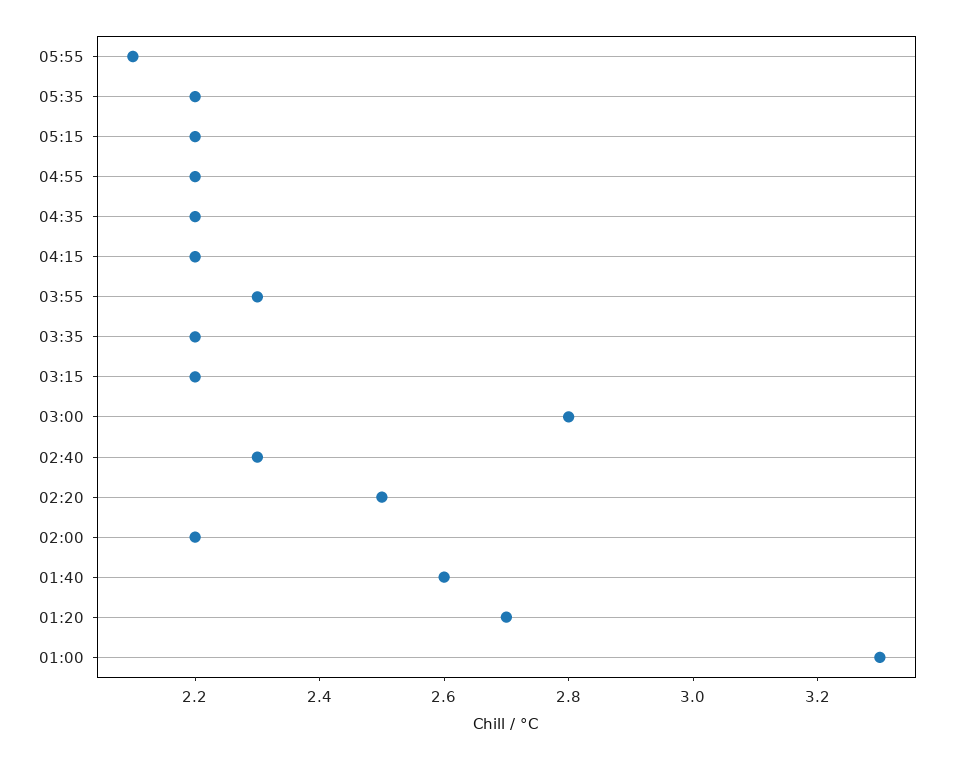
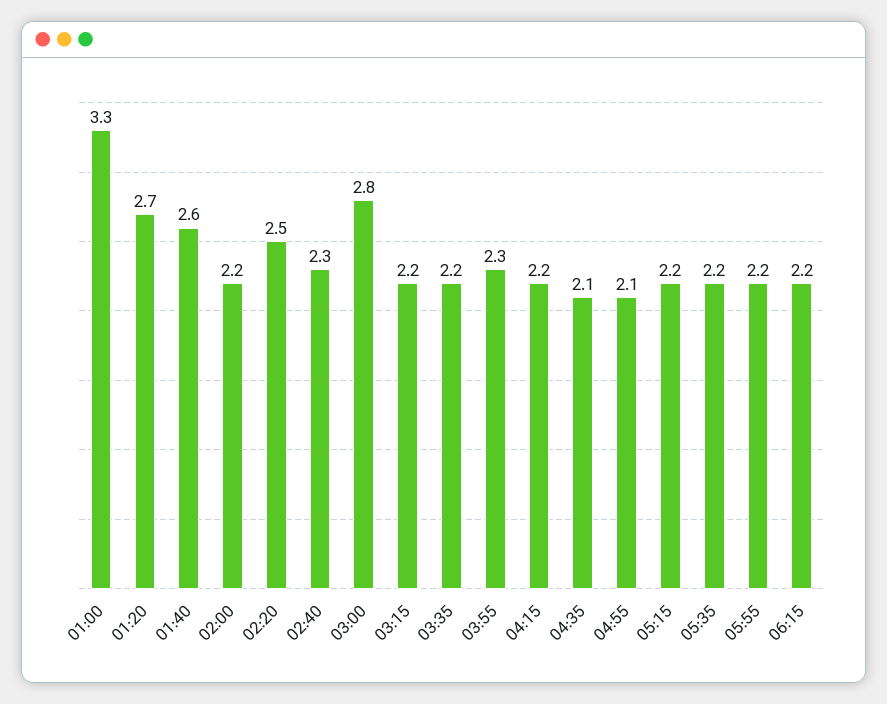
05:55: 2.1 -> 2.2
04:55: 2.2 -> 2.1
04:35: 2.2 -> 2.1
06:15: none -> 2.2

